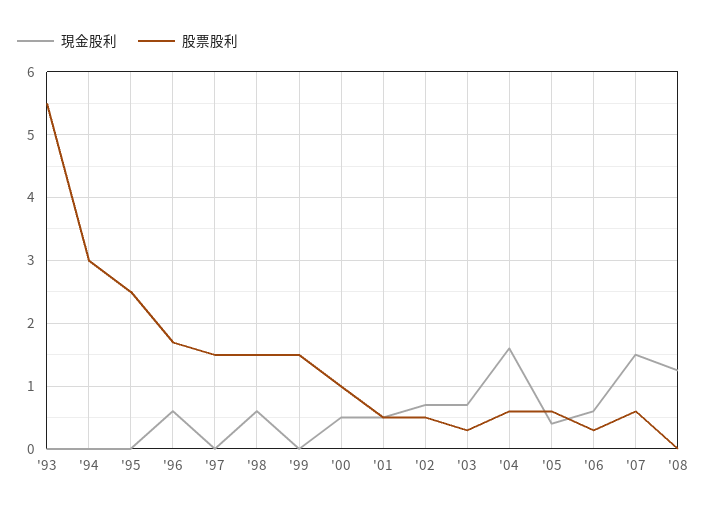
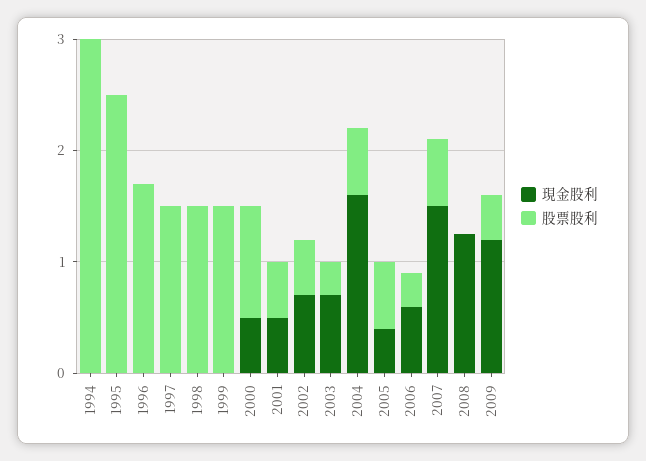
現金股利, '93: 0 -> none
股票股利, '93: 5.5 -> none
現金股利, '96: 0.6 -> 0
現金股利, '98: 0.6 -> 0
現金股利, 2009: none -> 1.2
股票股利, 2009: none -> 0.4

